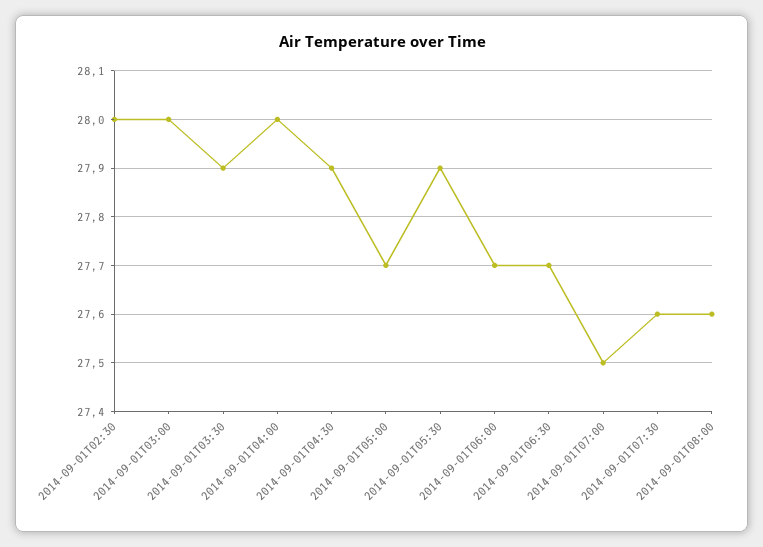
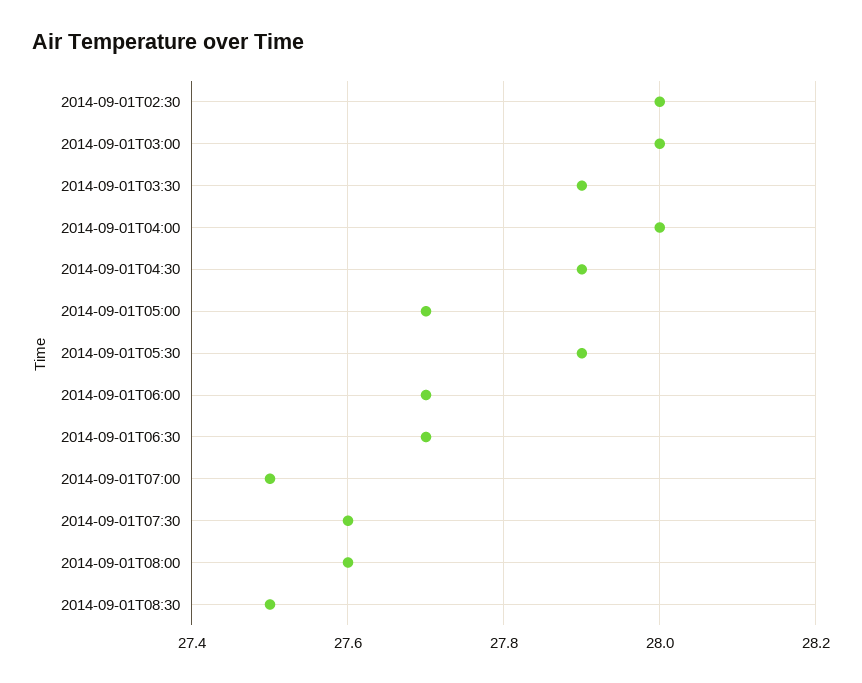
2014-09-01T08:30: none -> 27.5

